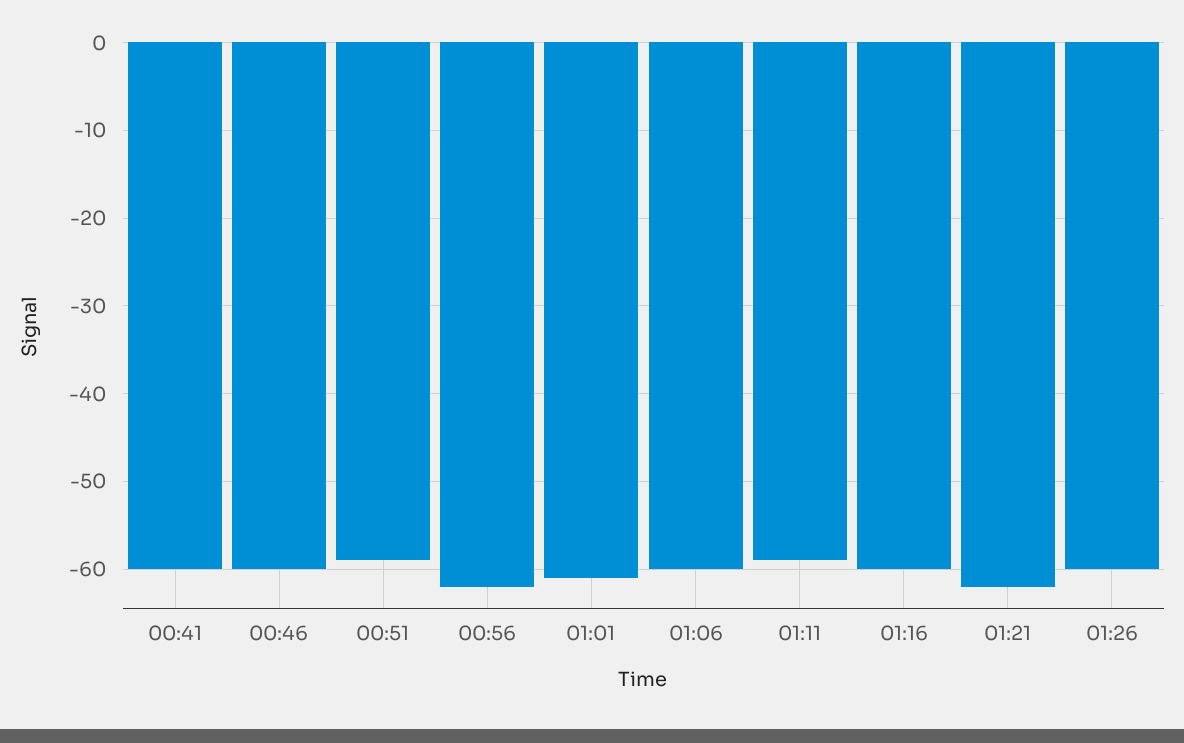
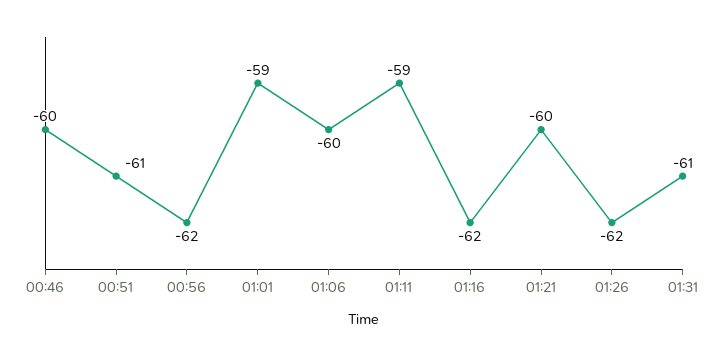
00:41: -60 -> none
00:51: -59 -> -61
01:01: -61 -> -59
01:16: -60 -> -62
01:21: -62 -> -60
01:26: -60 -> -62
01:31: none -> -61

